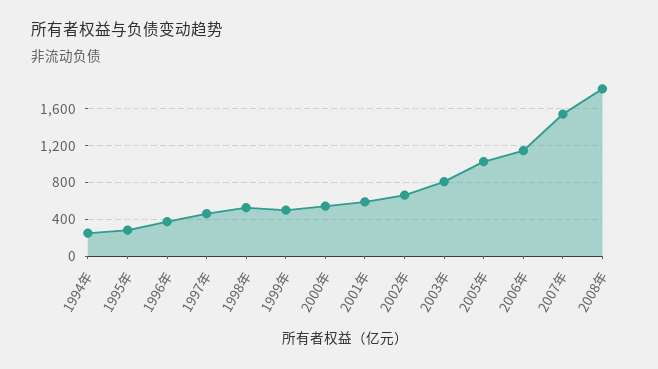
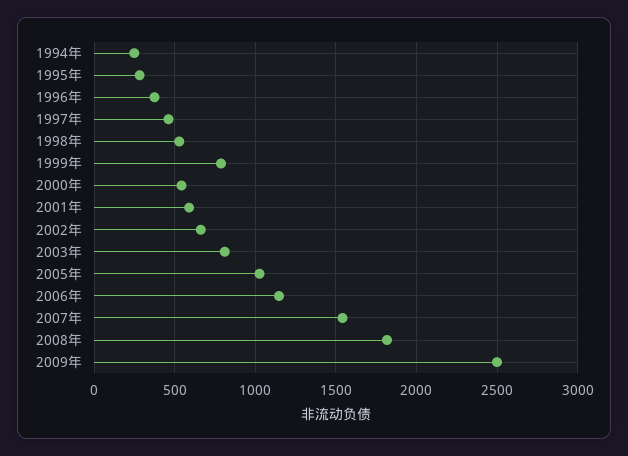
1999年: 500 -> 800
2009年: none -> 2500

